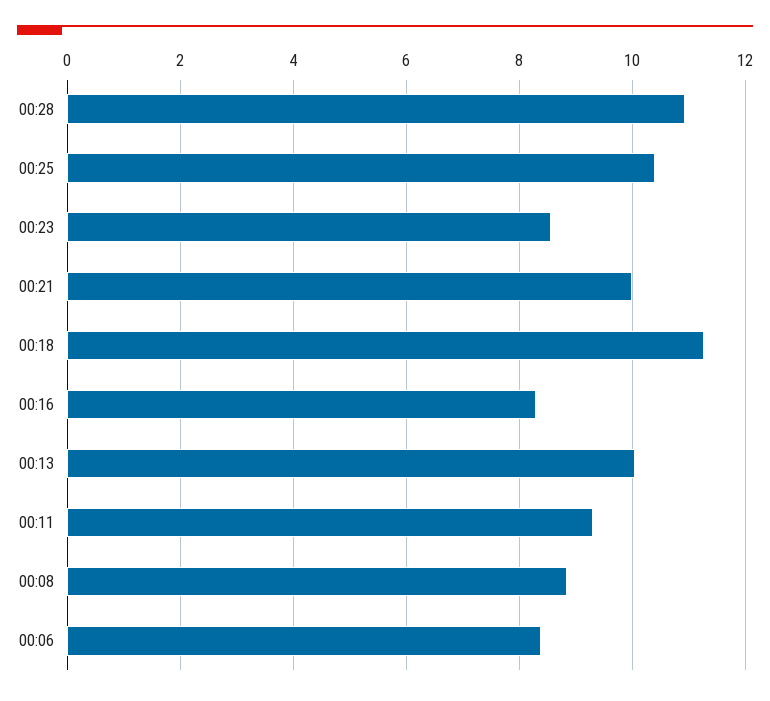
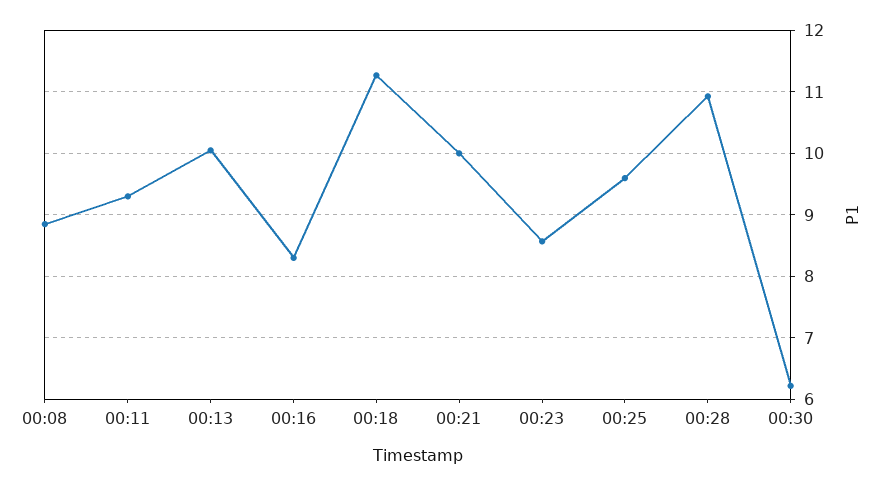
00:25: 10.4 -> 9.6
00:06: 8.4 -> none
00:30: none -> 6.2

